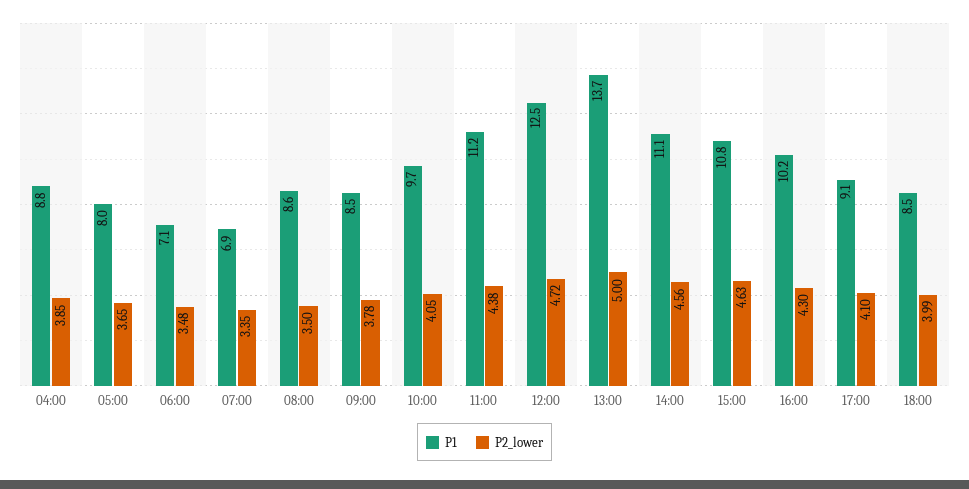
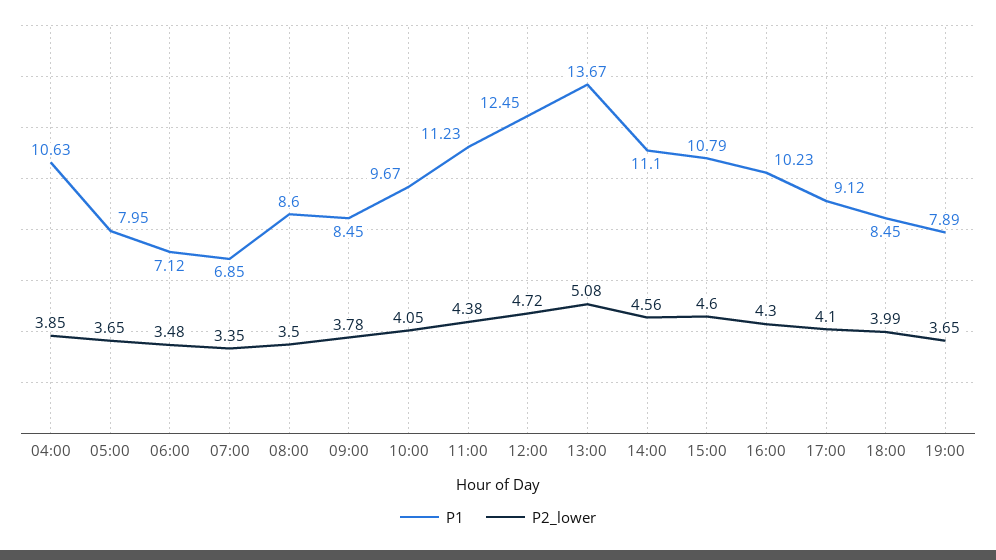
P1, 04:00: 8.8 -> 10.63
P2_lower, 13:00: 5 -> 5.08
P2_lower, 15:00: 4.63 -> 4.6
P1, 19:00: none -> 7.89
P2_lower, 19:00: none -> 3.65

